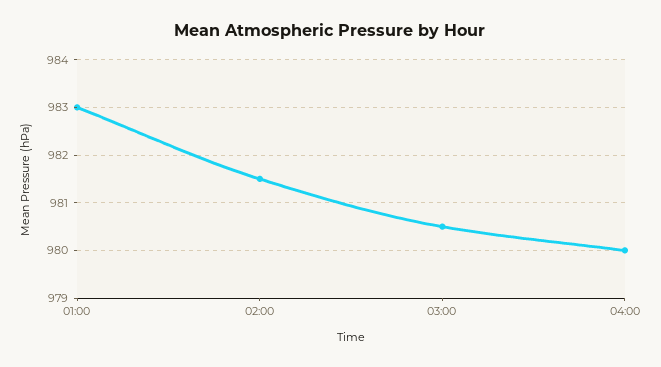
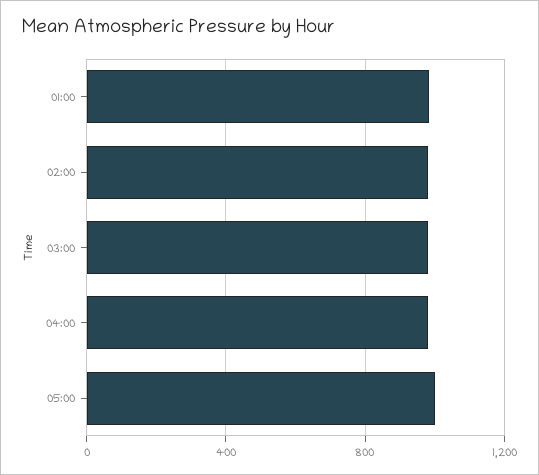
05:00: none -> 1000

